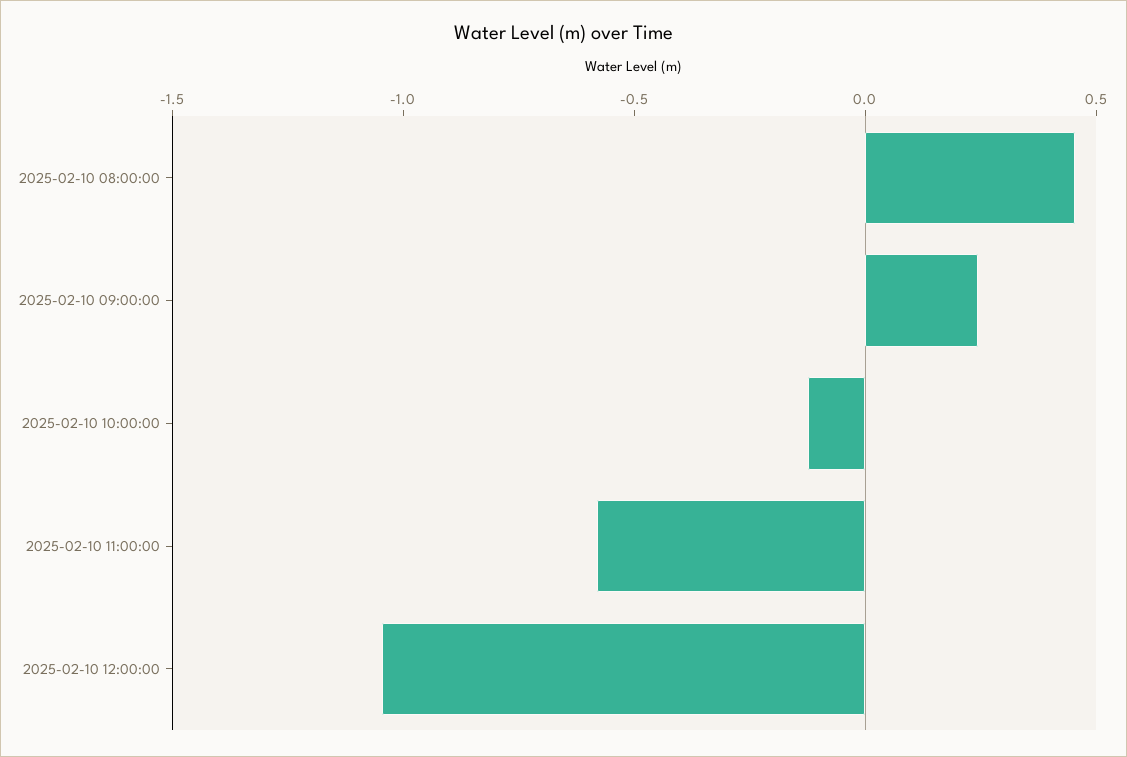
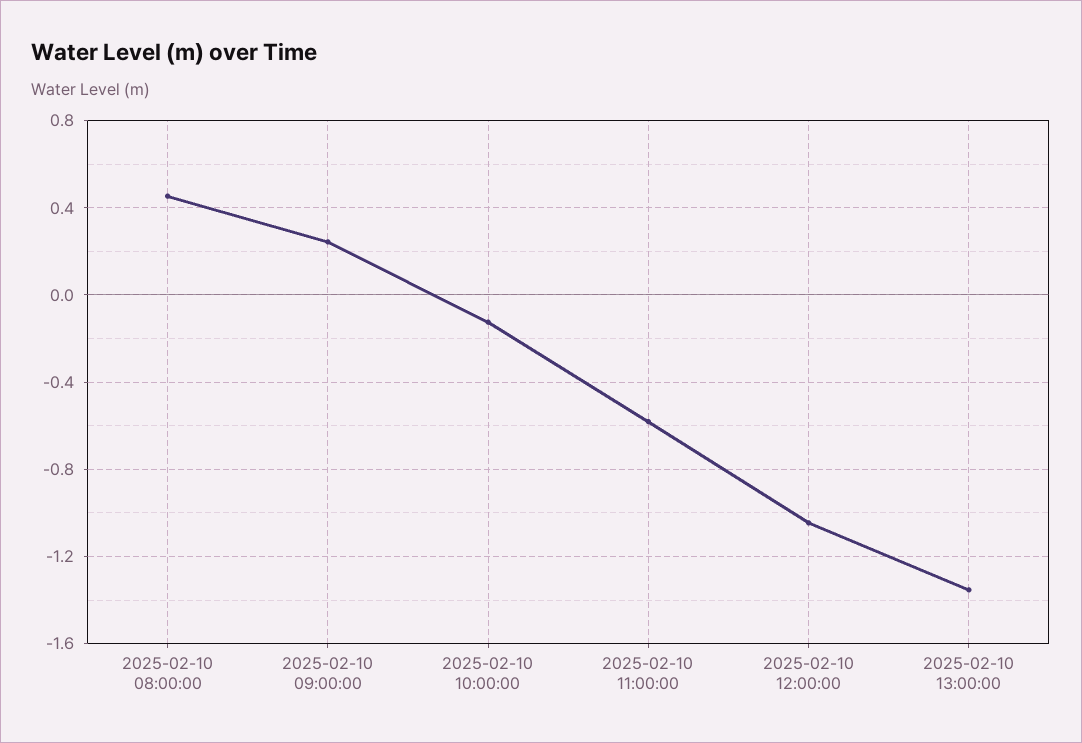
2025-02-10 13:00:00: none -> -1.35

